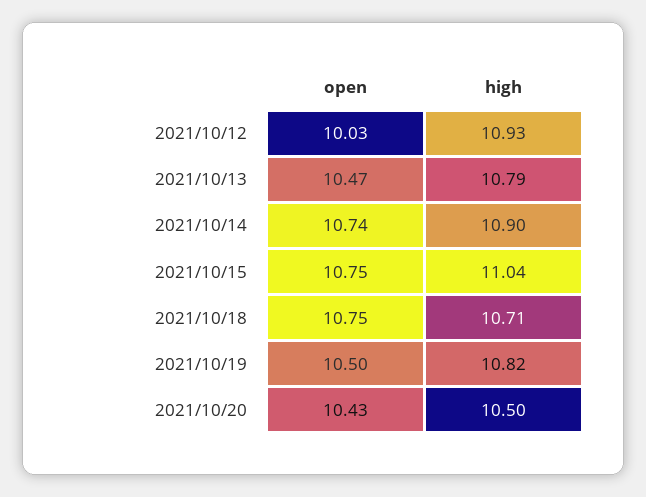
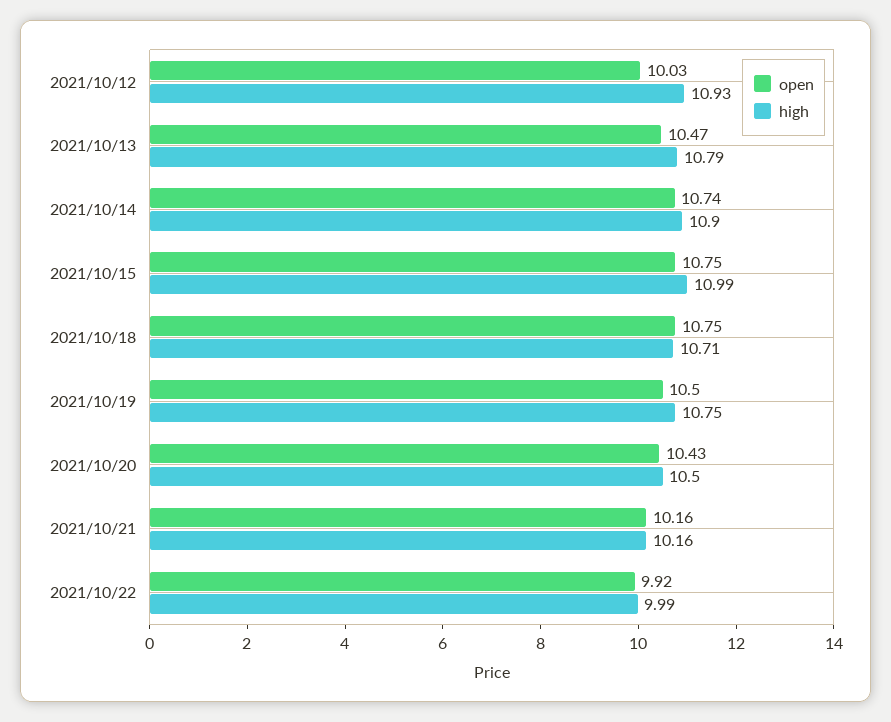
high, 2021/10/15: 11.04 -> 10.99
high, 2021/10/19: 10.82 -> 10.75
open, 2021/10/21: none -> 10.16
high, 2021/10/21: none -> 10.16
open, 2021/10/22: none -> 9.92
high, 2021/10/22: none -> 9.99

